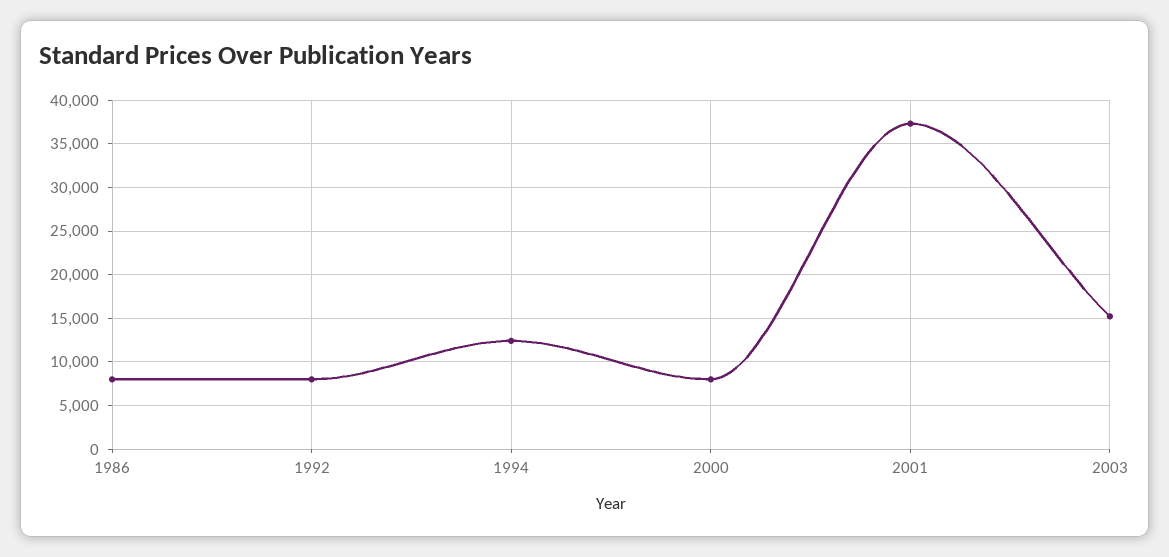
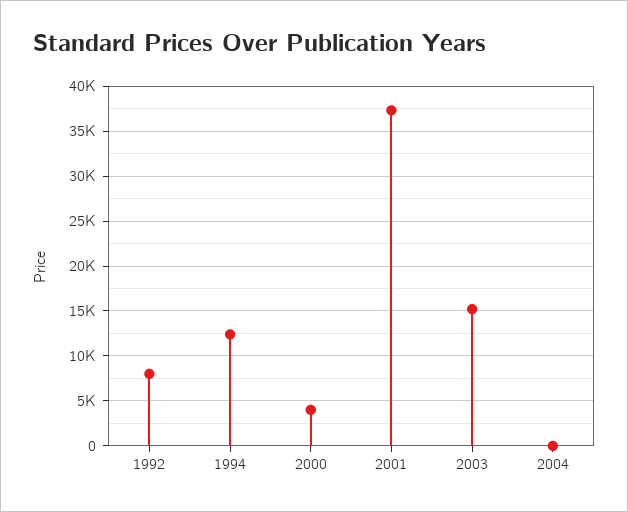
1986: 8000 -> none
2000: 8000 -> 4000
2004: none -> 0

